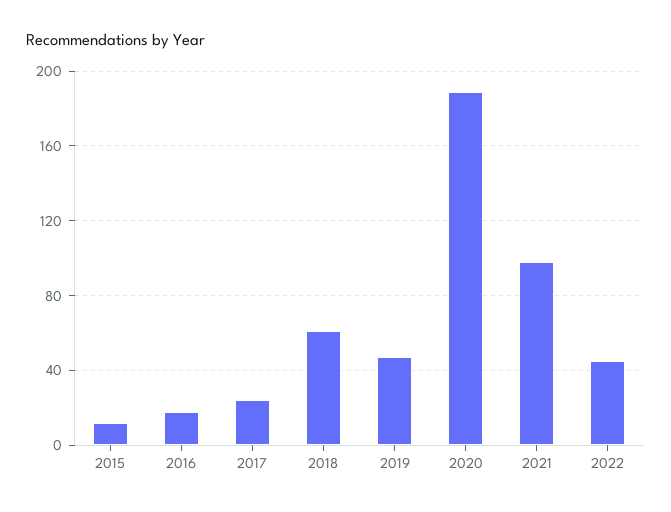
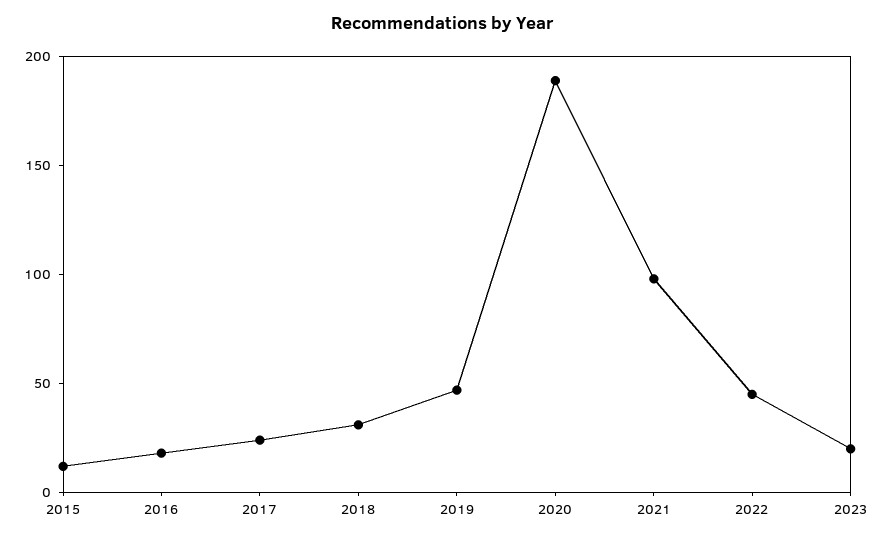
2018: 60 -> 30
2023: none -> 20

